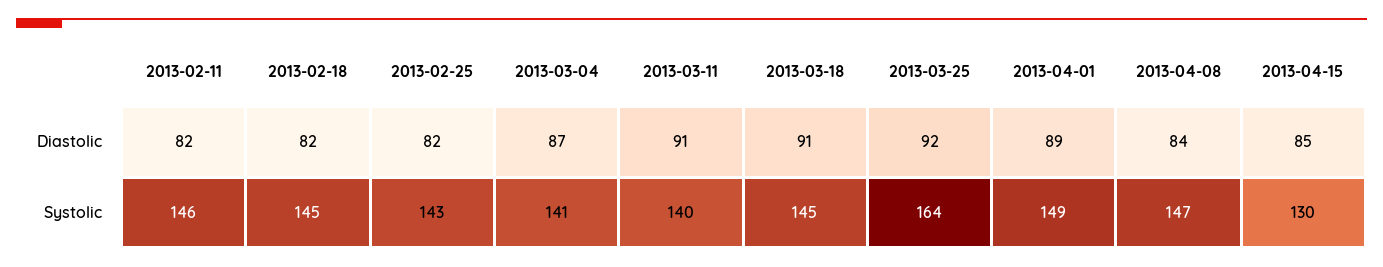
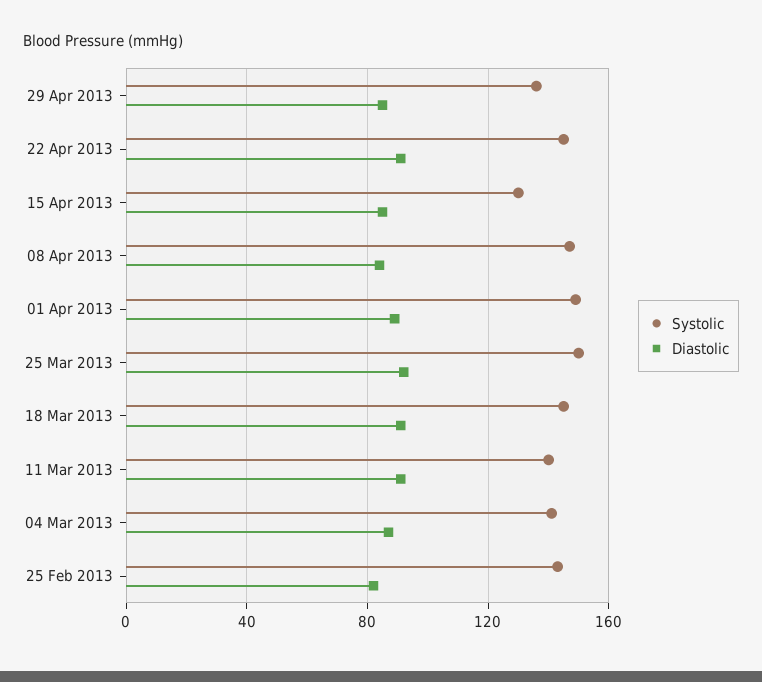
Diastolic, 2013-02-11: 82 -> none
Diastolic, 2013-02-18: 82 -> none
Systolic, 2013-02-11: 146 -> none
Systolic, 2013-02-18: 145 -> none
Systolic, 2013-03-25: 164 -> 150
Systolic, 29 Apr 2013: none -> 135
Diastolic, 29 Apr 2013: none -> 85
Systolic, 22 Apr 2013: none -> 145
Diastolic, 22 Apr 2013: none -> 90

